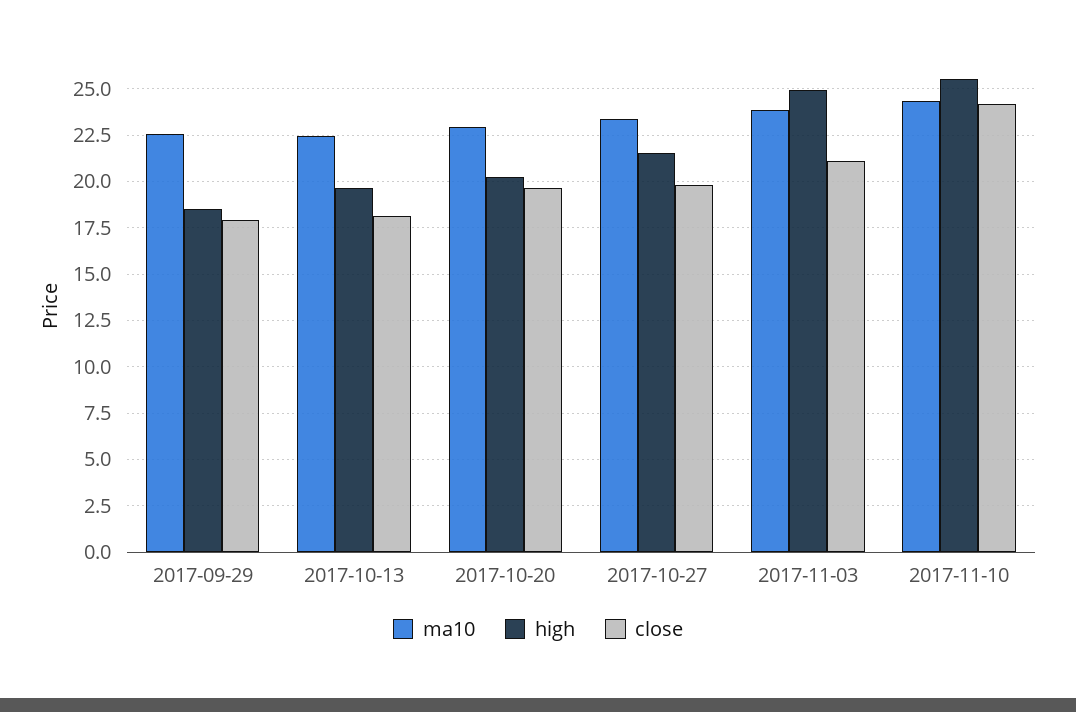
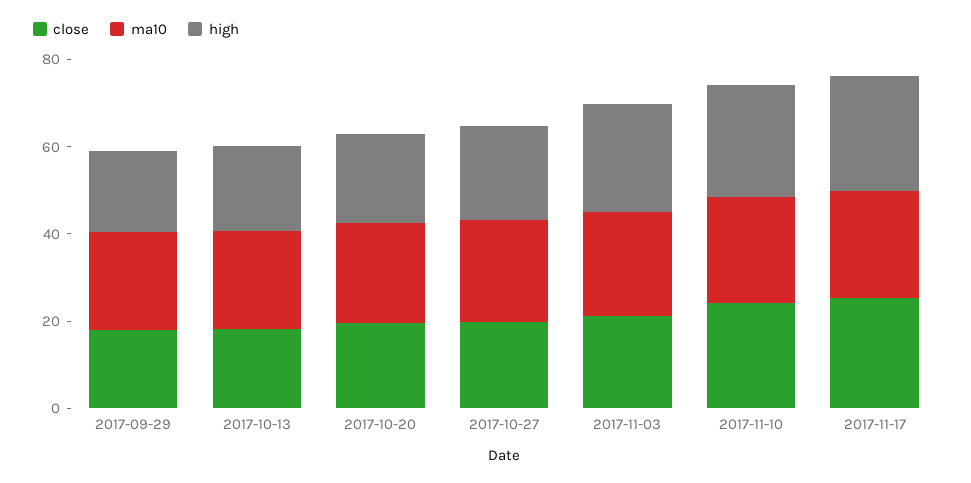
close, 2017-11-17: none -> 25
ma10, 2017-11-17: none -> 25
high, 2017-11-17: none -> 25

